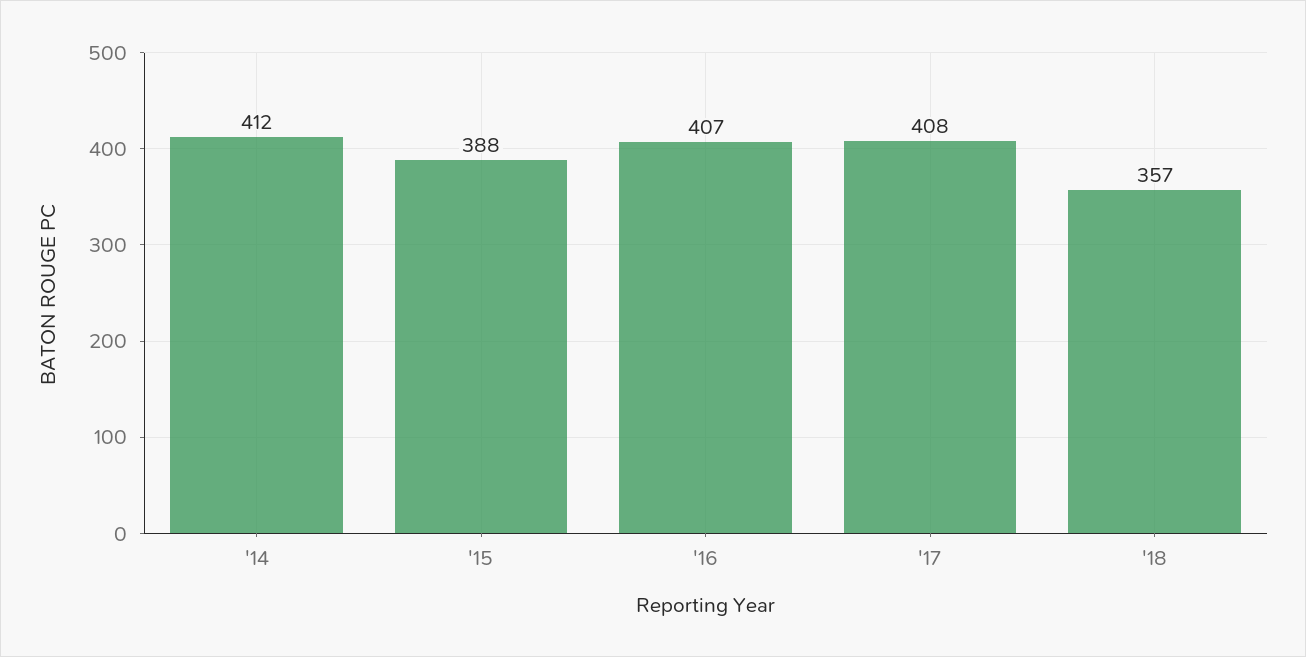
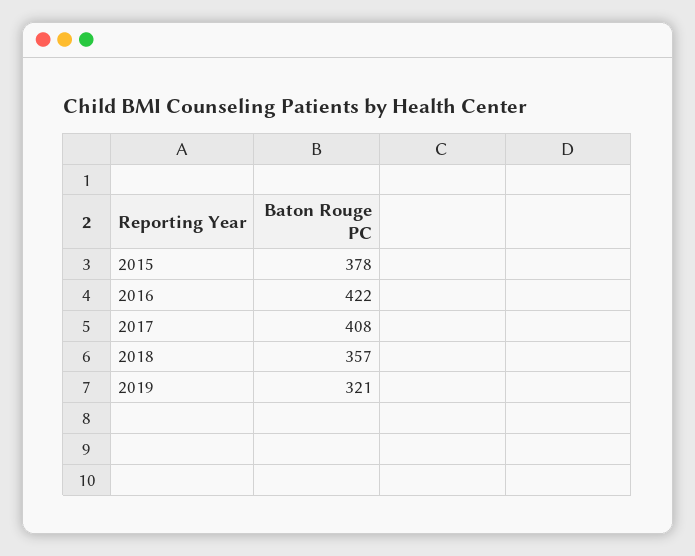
'14: 412 -> none
'15: 388 -> 378
'16: 407 -> 422
2019: none -> 321

